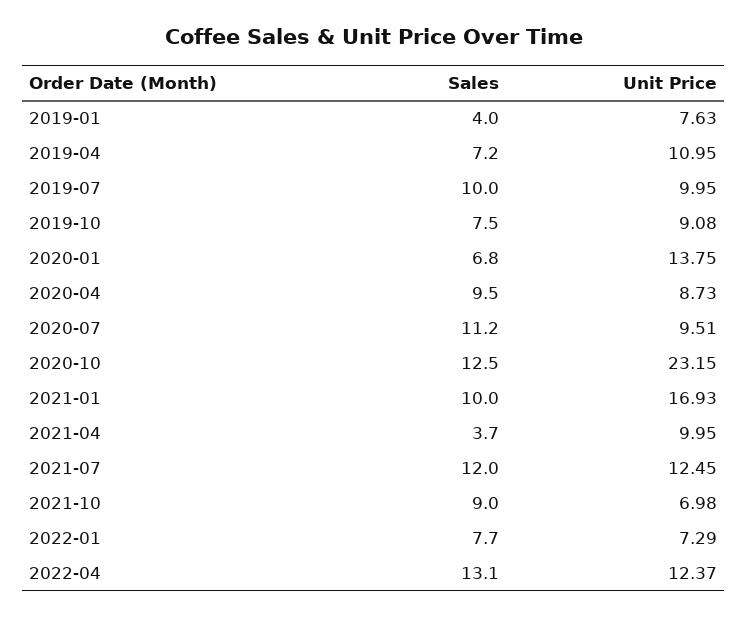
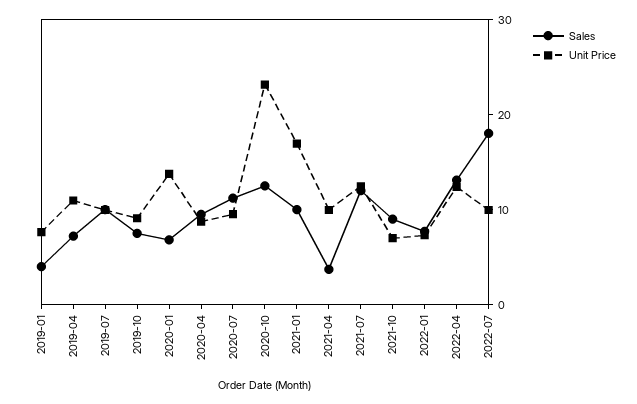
Sales, 2022-07: none -> 18
Unit Price, 2022-07: none -> 10

